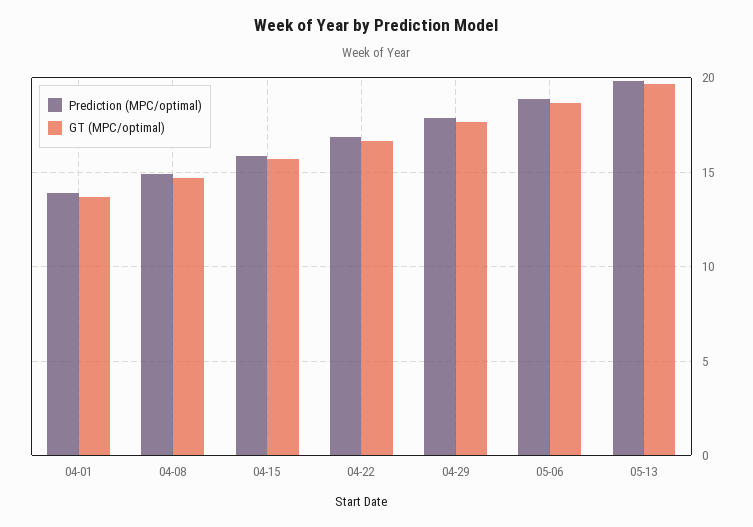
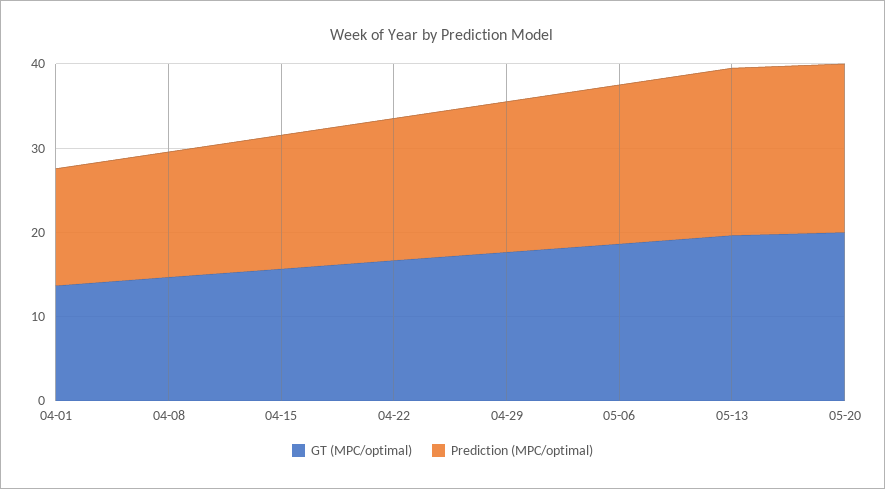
GT (MPC/optimal), 05-20: none -> 20
Prediction (MPC/optimal), 05-20: none -> 20

